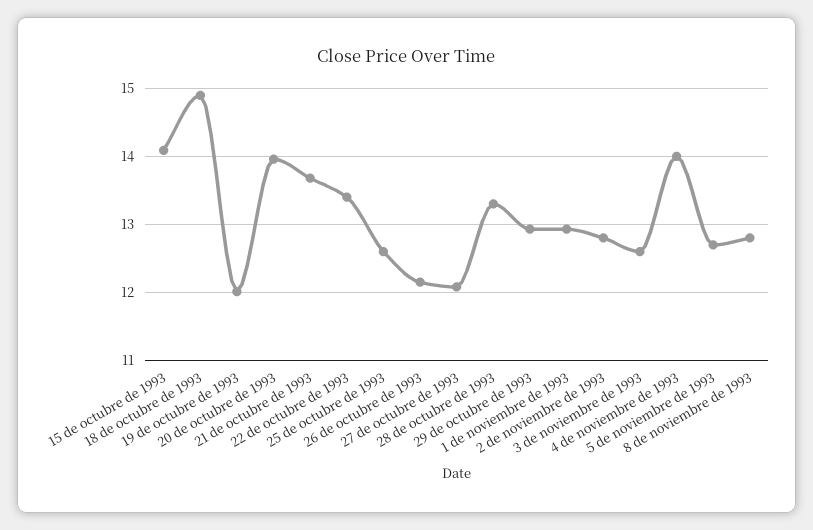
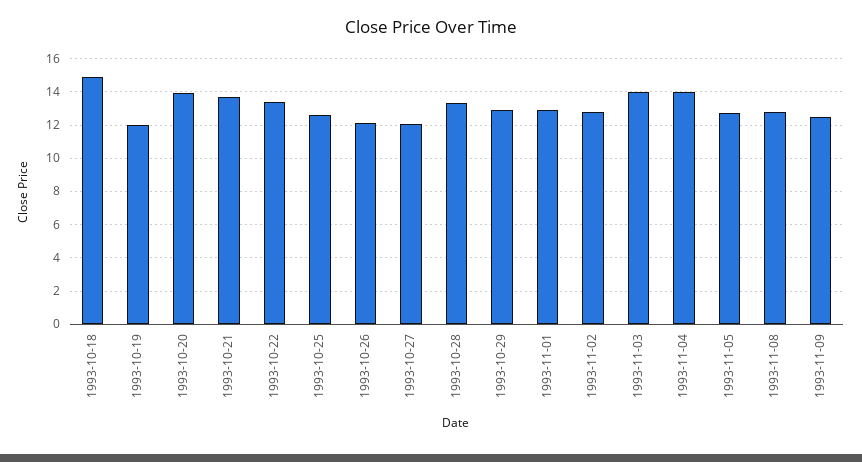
15 de octubre de 1993: 14.1 -> none
3 de noviembre de 1993: 12.6 -> 14
1993-11-09: none -> 12.5

